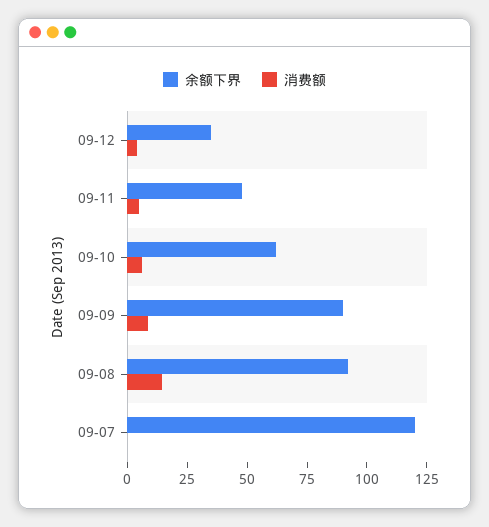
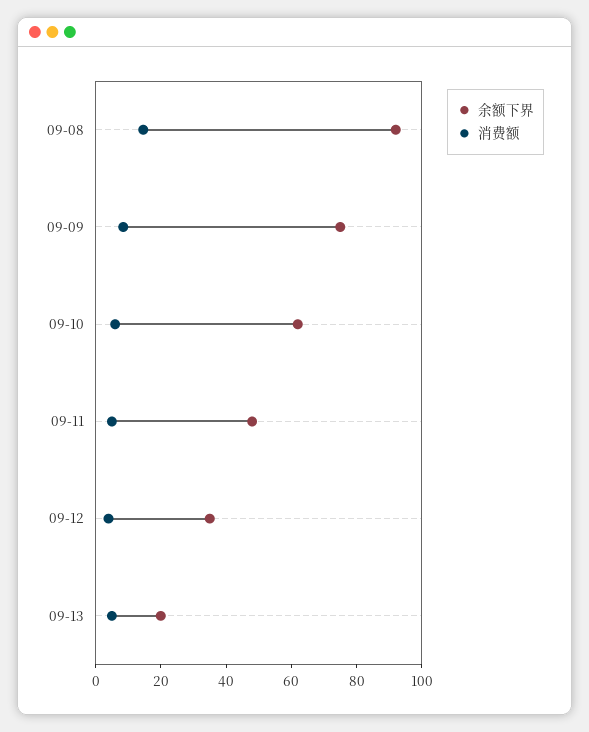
余额下界, 09-09: 90 -> 75
余额下界, 09-07: 120 -> none
消费额, 09-07: 0 -> none
余额下界, 09-13: none -> 20
消费额, 09-13: none -> 5

